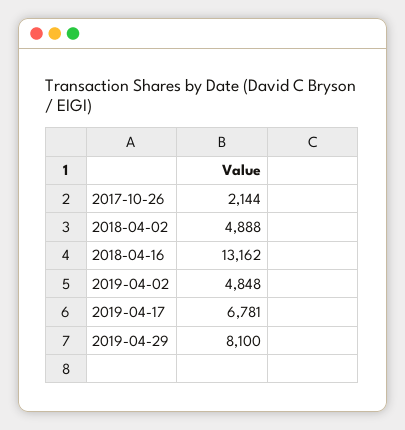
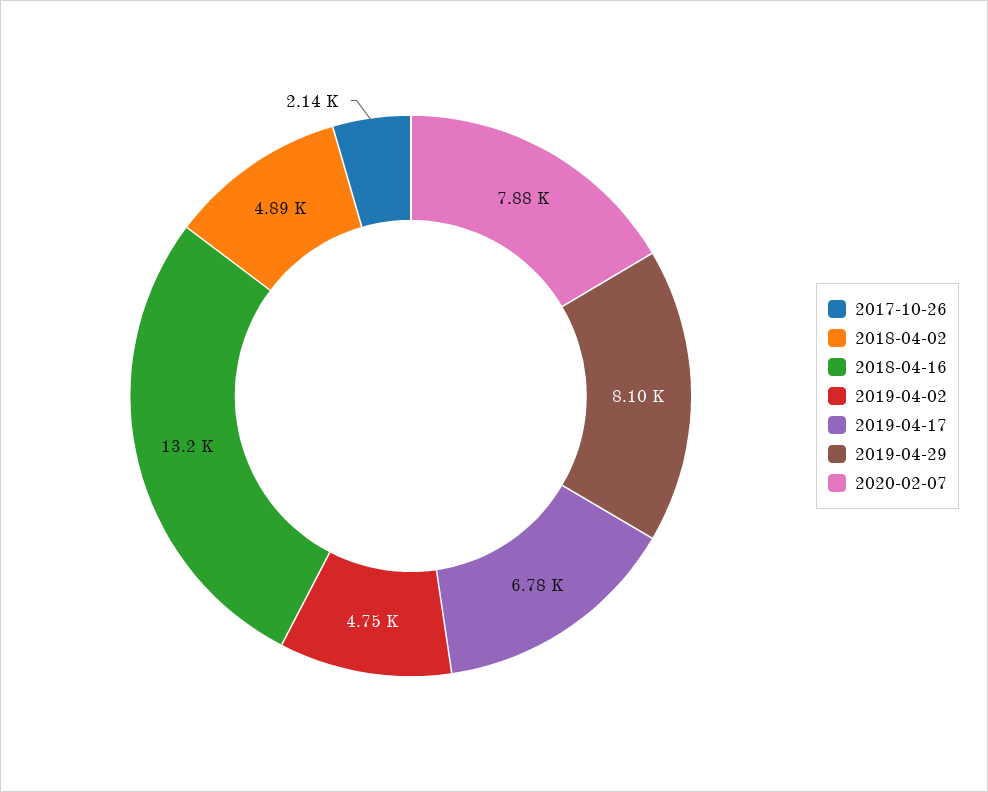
2019-04-02: 4848 -> 4750
2020-02-07: none -> 7880

